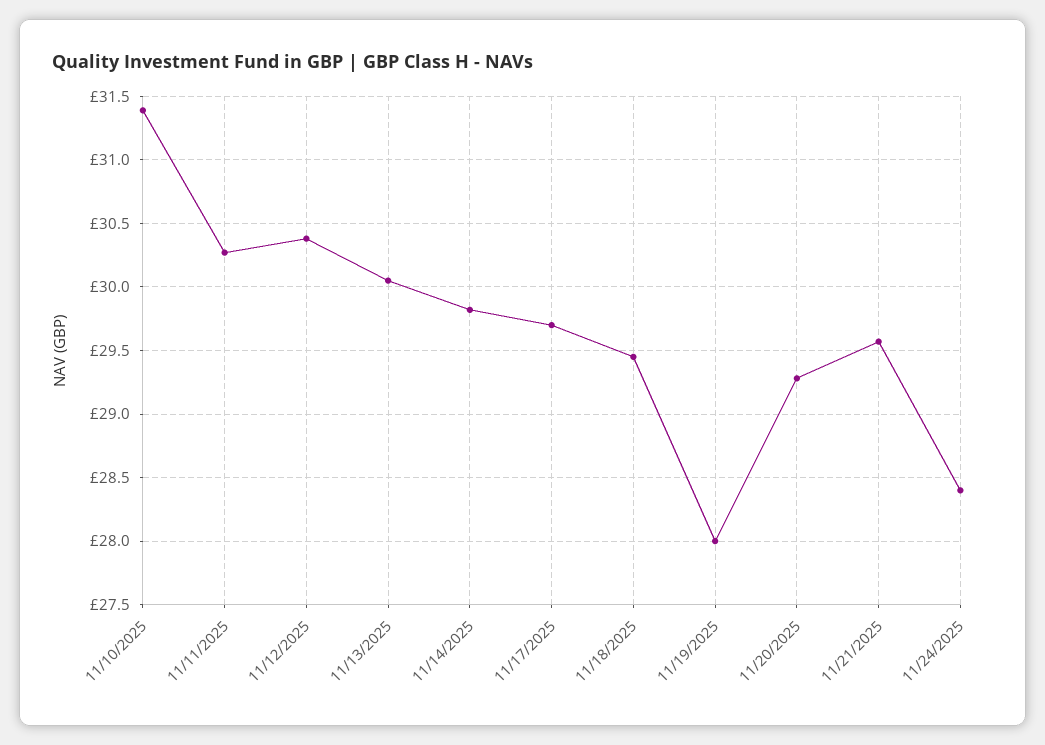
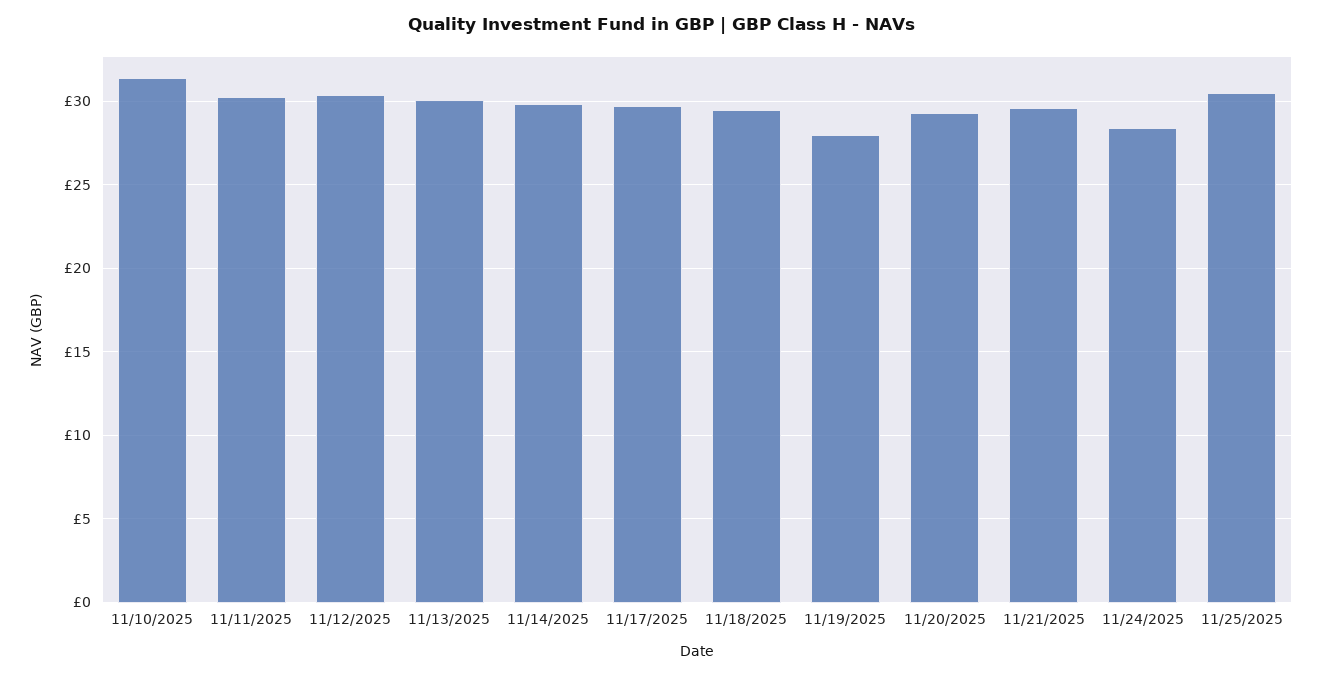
11/25/2025: none -> 30.5

